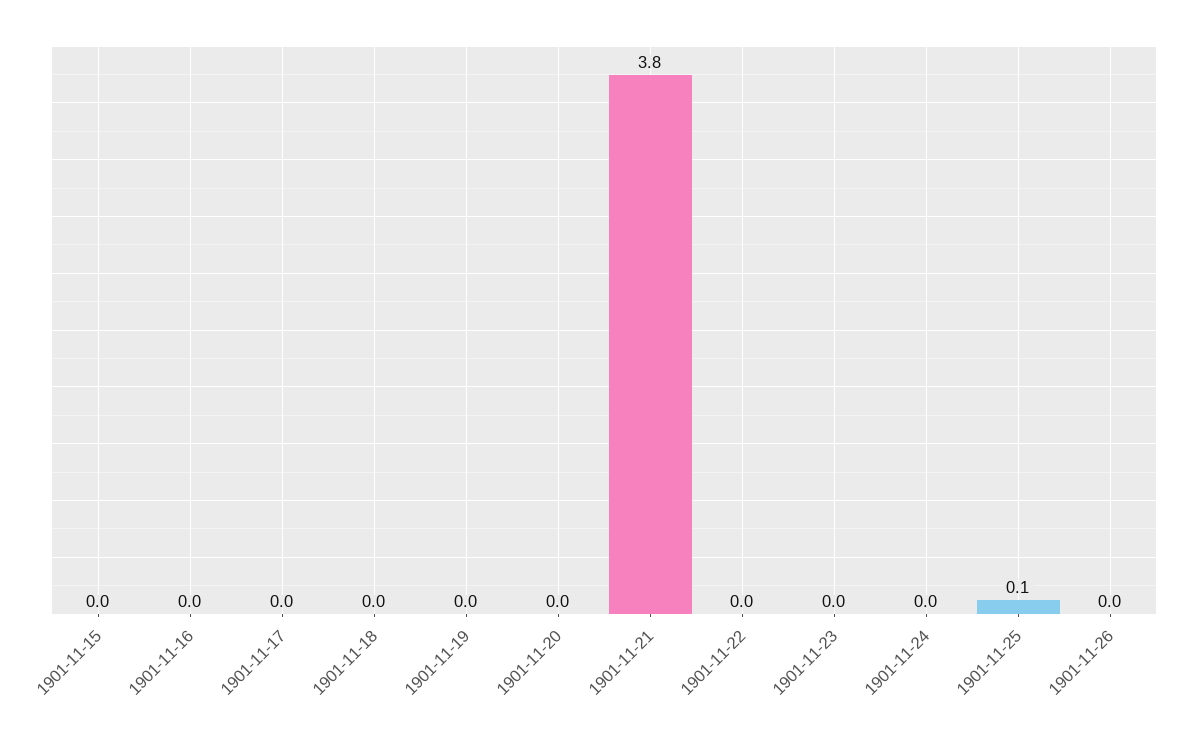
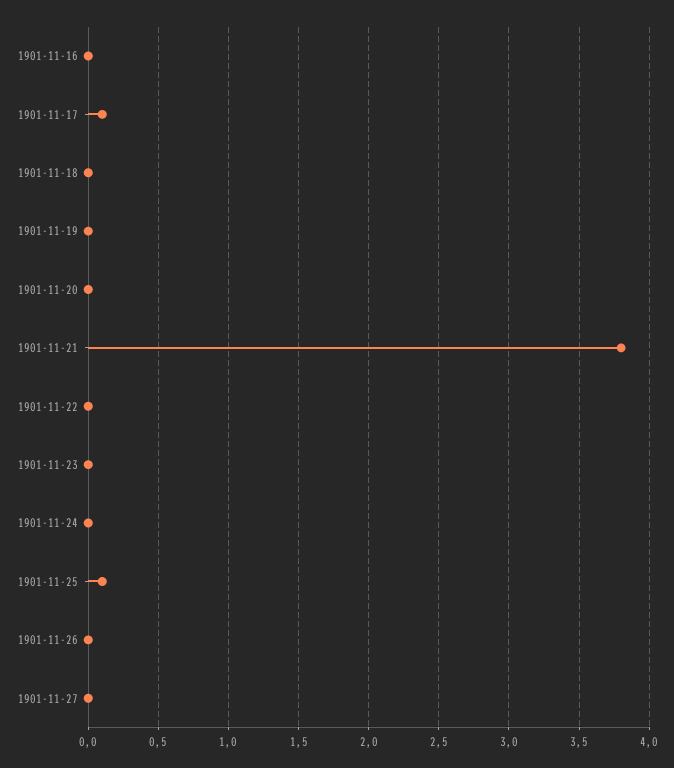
1901-11-15: 0 -> none
1901-11-17: 0 -> 0.1
1901-11-27: none -> 0

